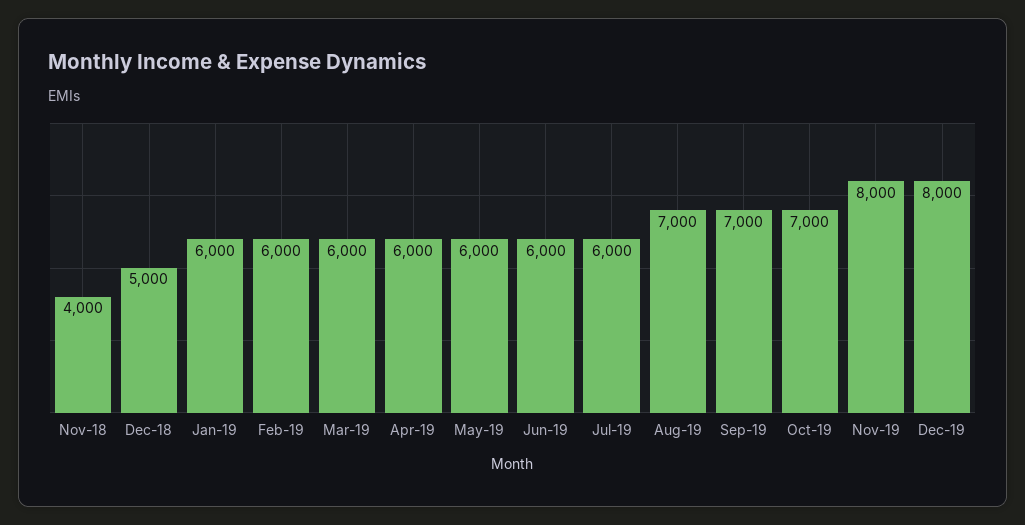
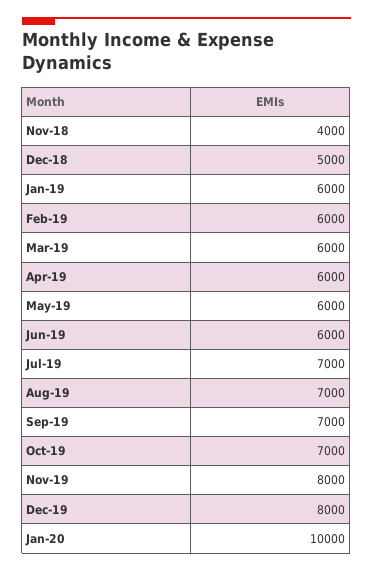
Jul-19: 6000 -> 7000
Jan-20: none -> 10000

